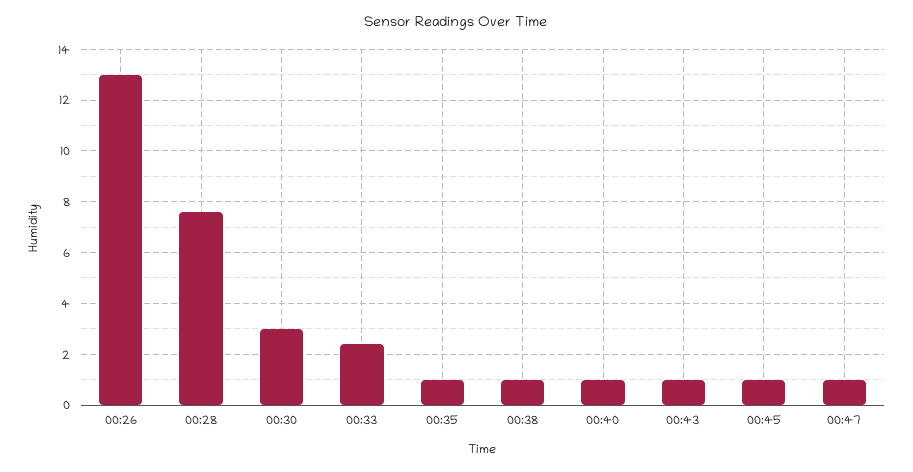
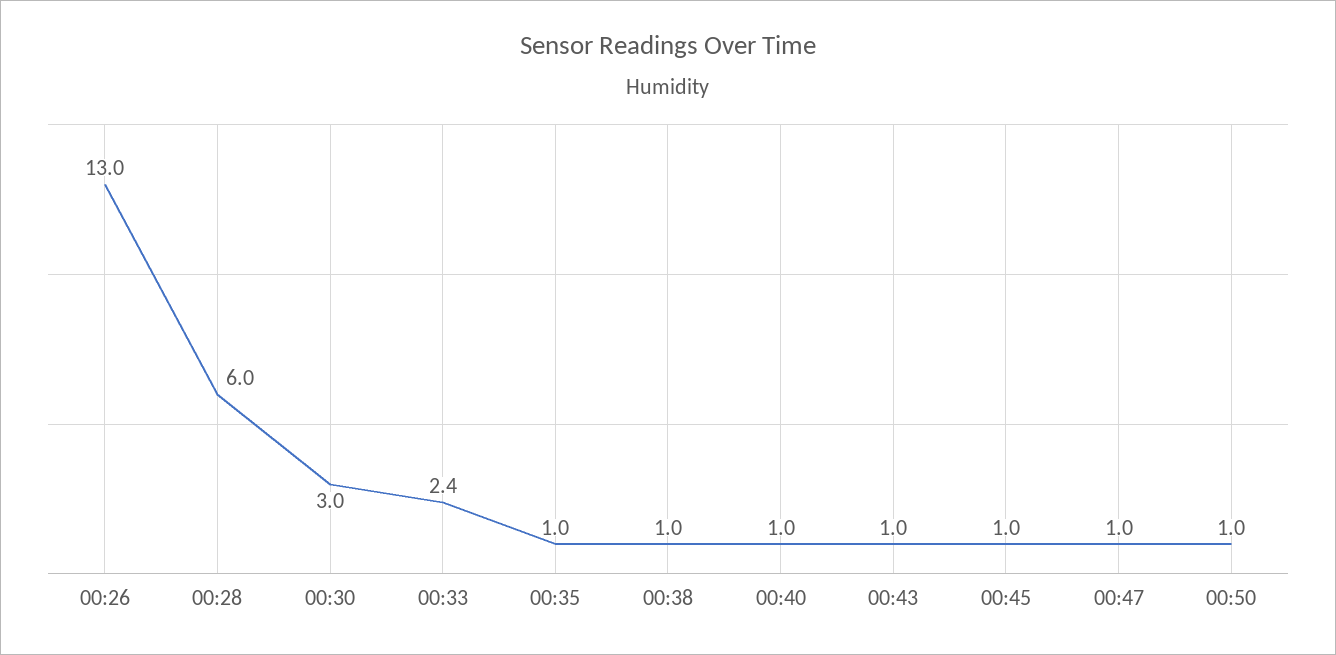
00:28: 7.5 -> 6
00:50: none -> 1

